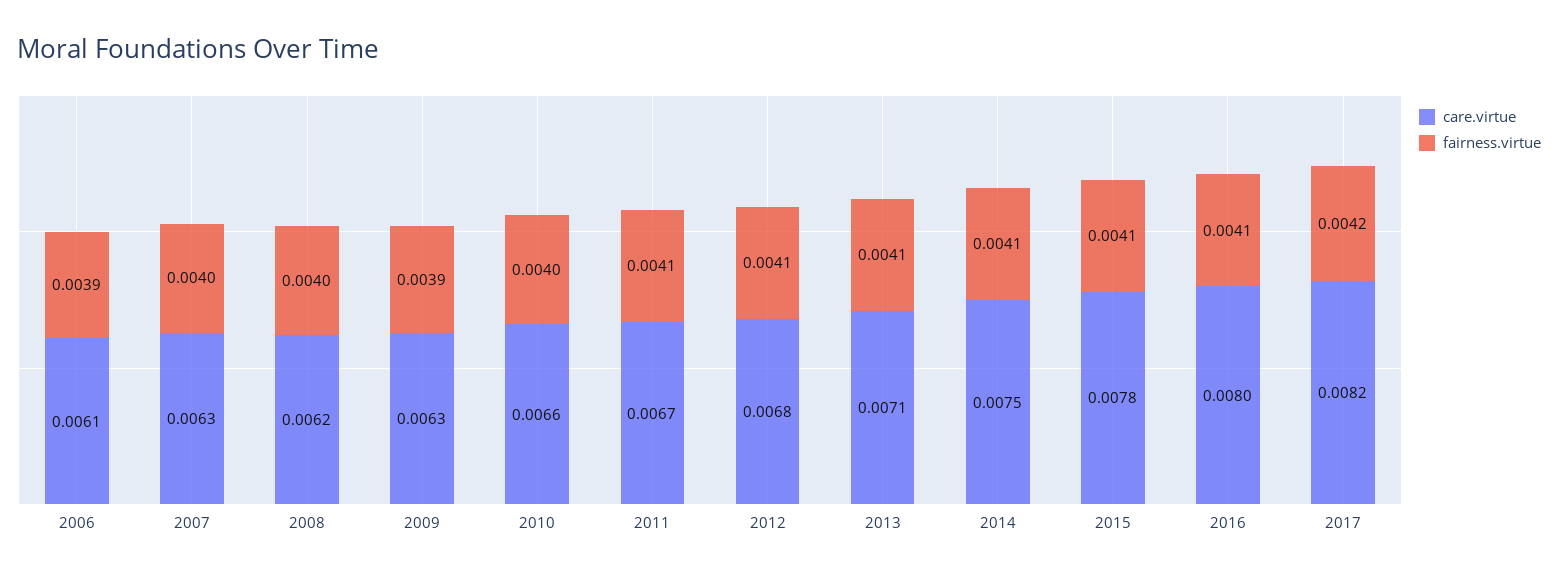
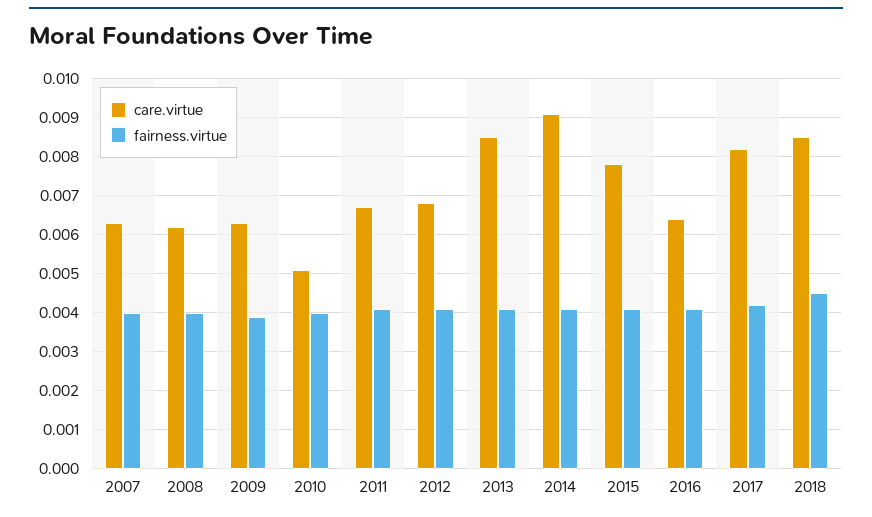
care.virtue, 2006: 0.0061 -> none
fairness.virtue, 2006: 0.0039 -> none
care.virtue, 2010: 0.0066 -> 0.005
care.virtue, 2013: 0.0071 -> 0.0085
care.virtue, 2014: 0.0075 -> 0.009
care.virtue, 2016: 0.008 -> 0.0065
care.virtue, 2018: none -> 0.0085
fairness.virtue, 2018: none -> 0.0045

